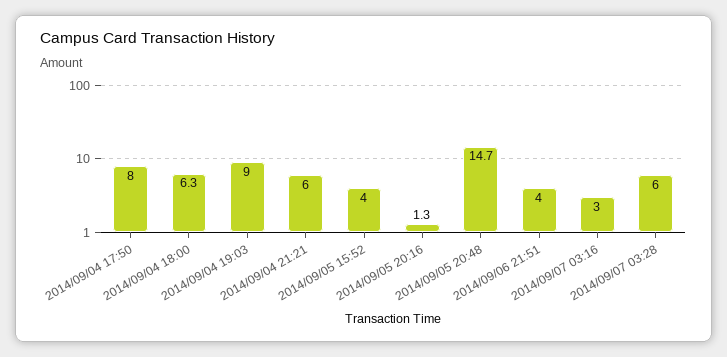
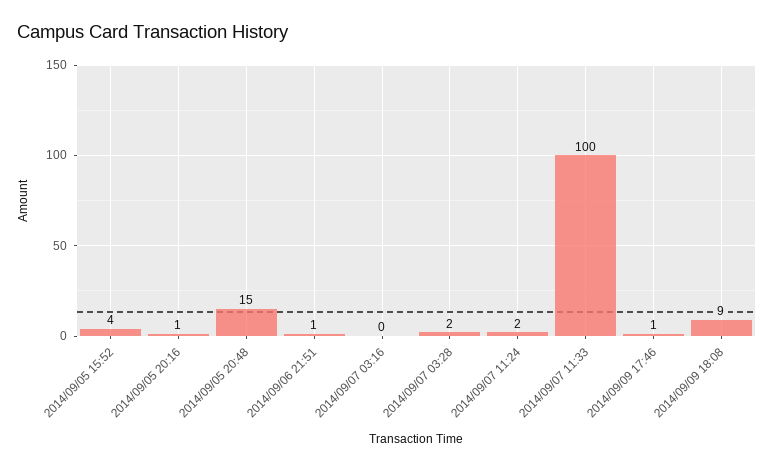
2014/09/04 17:50: 8 -> none
2014/09/04 18:00: 6.3 -> none
2014/09/04 19:03: 9 -> none
2014/09/04 21:21: 6 -> none
2014/09/06 21:51: 4 -> 1
2014/09/07 03:16: 3 -> 0
2014/09/07 03:28: 6 -> 2
2014/09/07 11:24: none -> 2
2014/09/07 11:33: none -> 100
2014/09/09 17:46: none -> 1
2014/09/09 18:08: none -> 9

